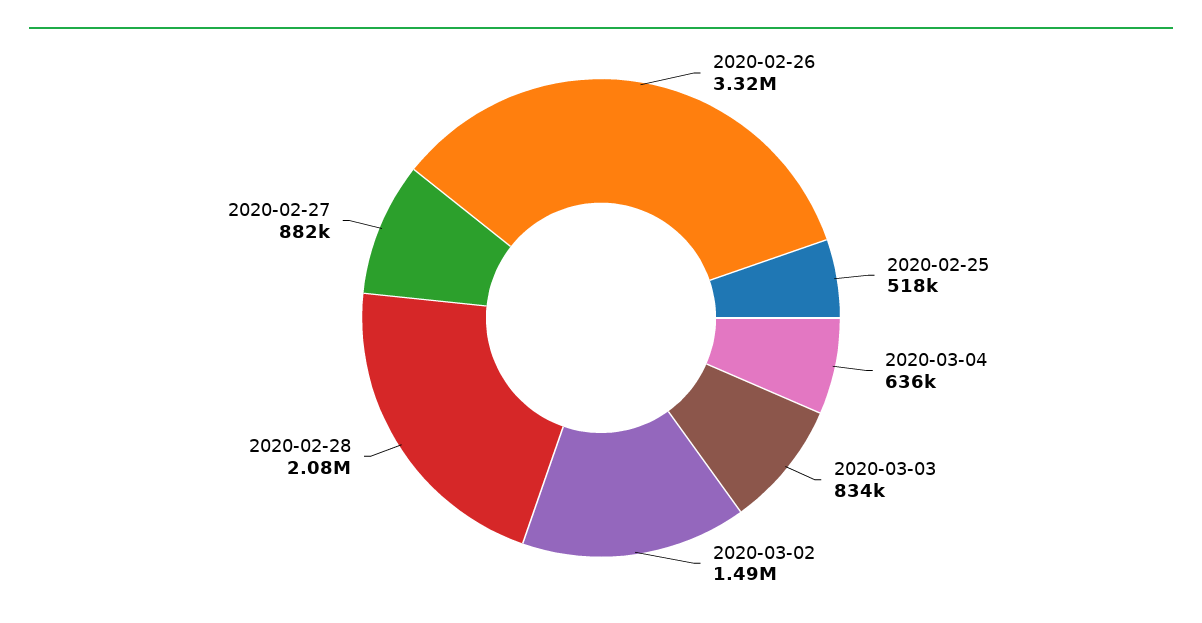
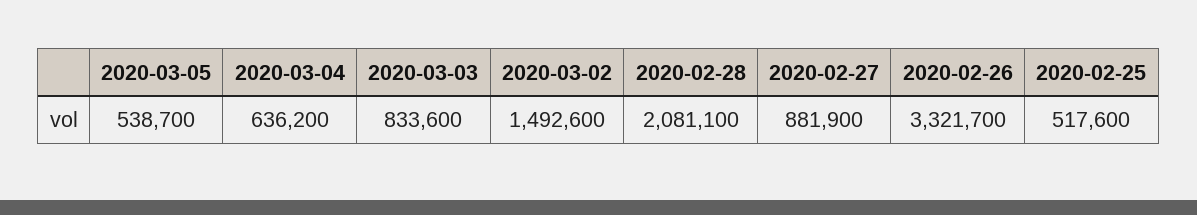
2020-03-05: none -> 538700

